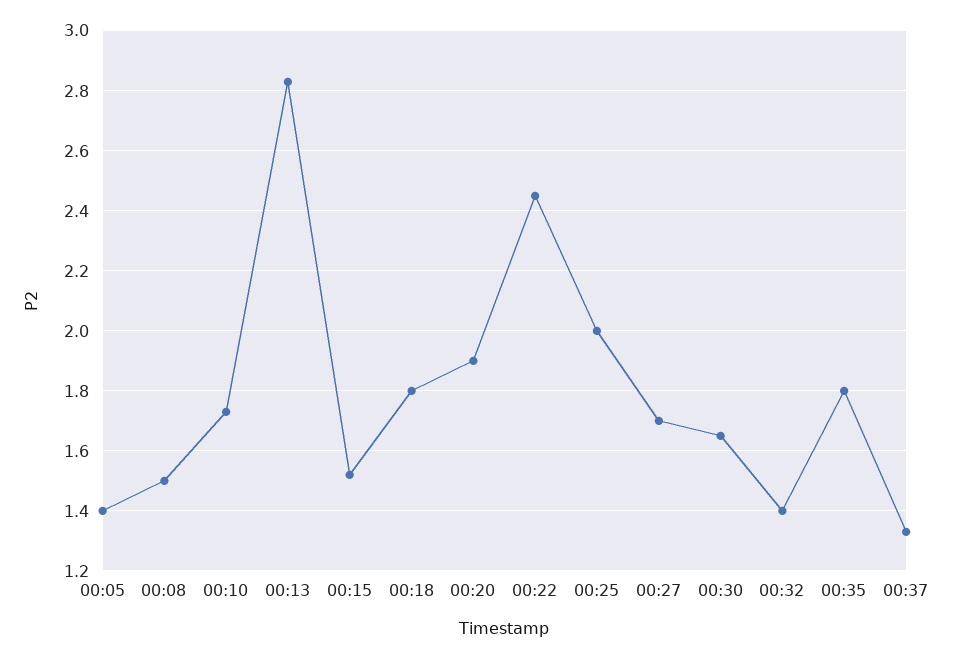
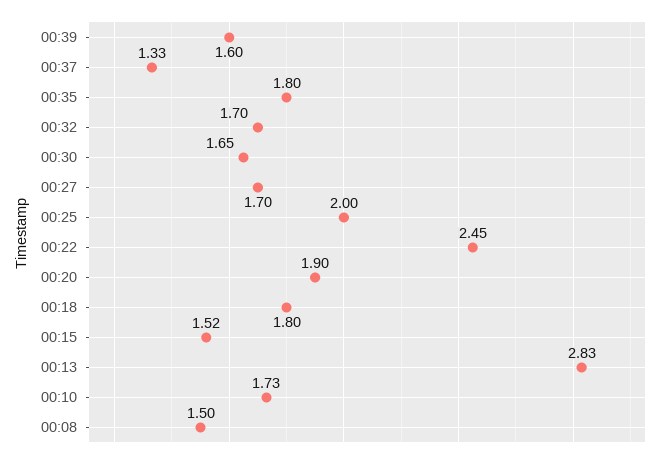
00:05: 1.4 -> none
00:32: 1.4 -> 1.7
00:39: none -> 1.6

